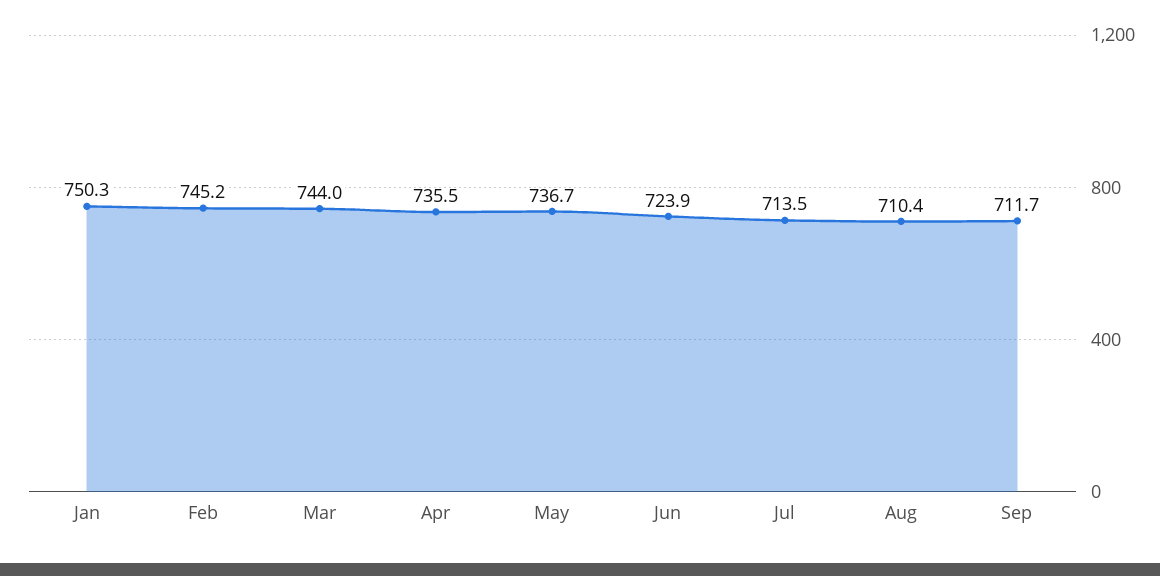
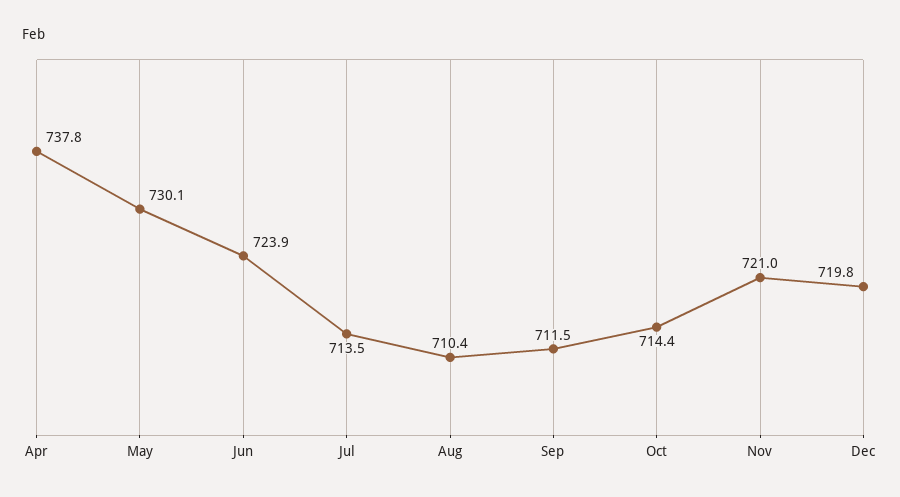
Jan: 750.3 -> none
Feb: 745.2 -> none
Mar: 744 -> none
Apr: 735.5 -> 737.8
May: 736.7 -> 730.1
Sep: 711.7 -> 711.5
Oct: none -> 714.4
Nov: none -> 721
Dec: none -> 719.8

